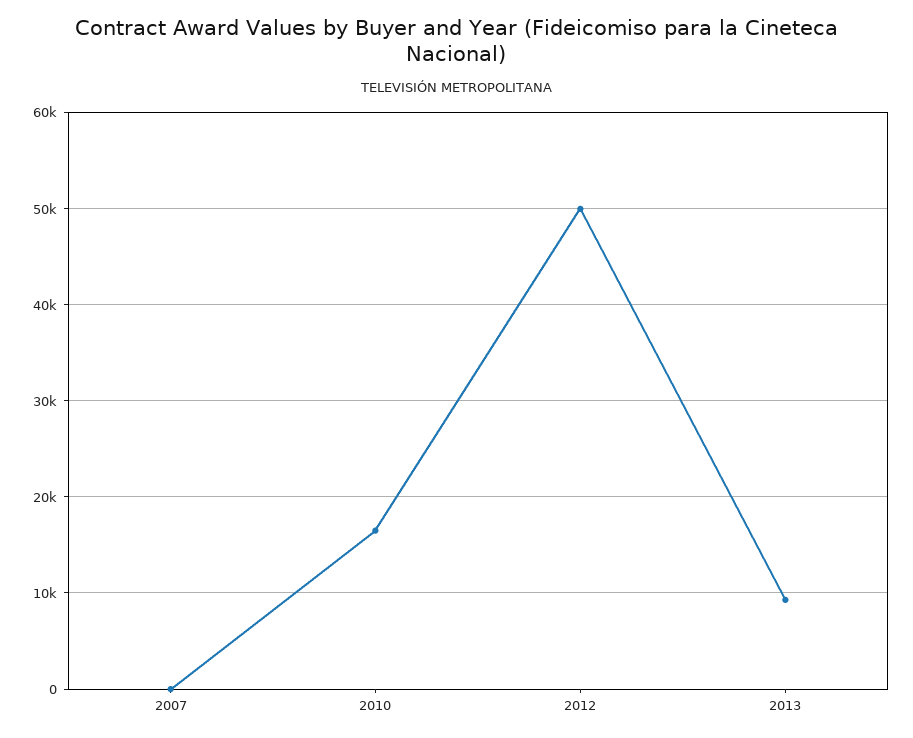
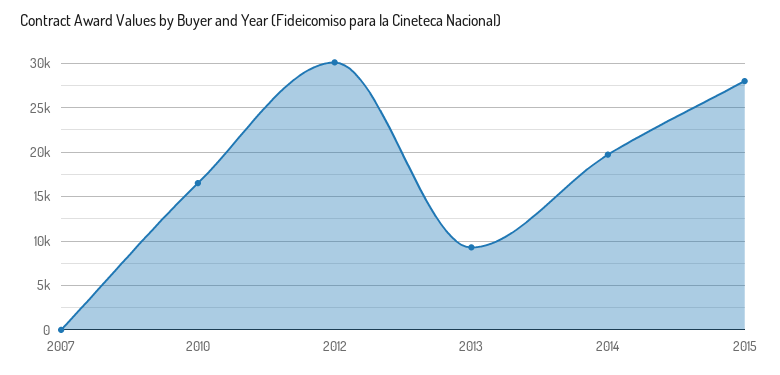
2012: 50000 -> 30000
2014: none -> 20000
2015: none -> 28000

